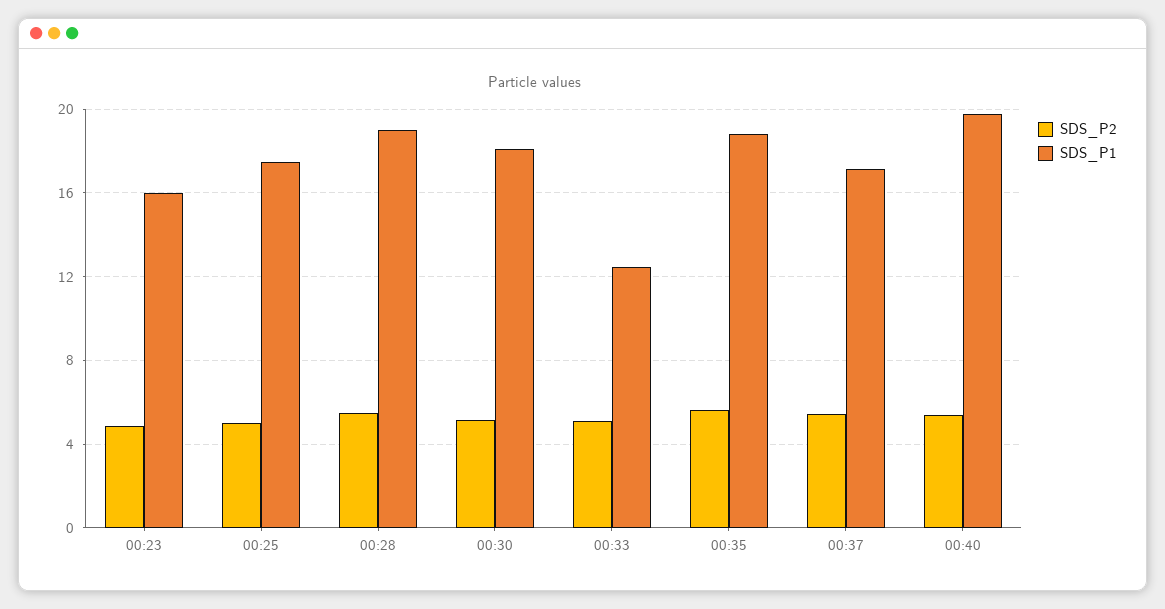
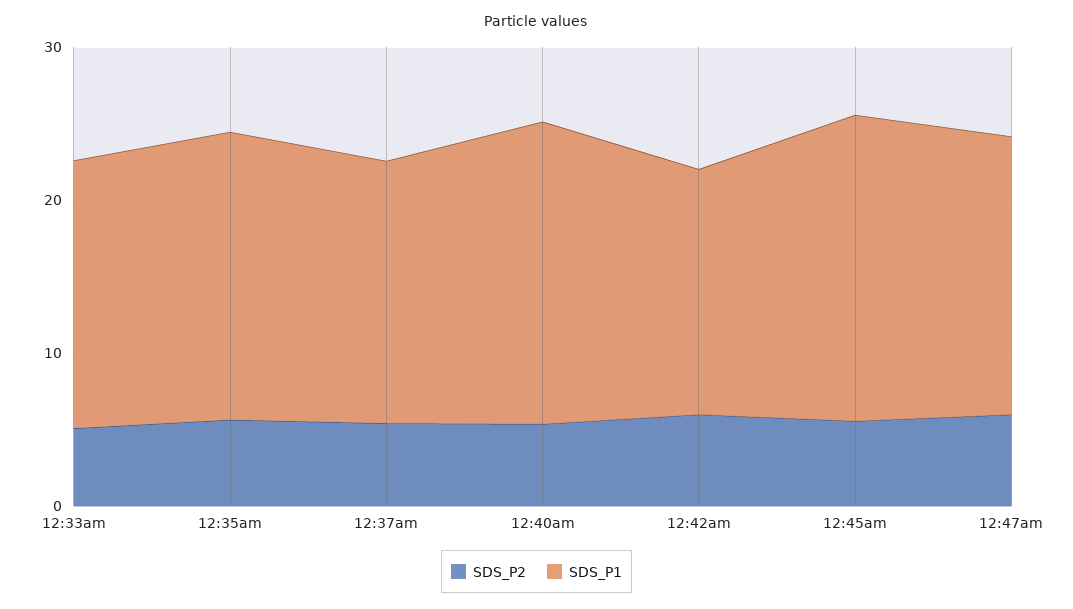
SDS_P2, 00:23: 5 -> none
SDS_P1, 00:23: 16 -> none
SDS_P2, 00:25: 5 -> none
SDS_P1, 00:25: 17.5 -> none
SDS_P2, 00:28: 5.5 -> none
SDS_P1, 00:28: 19 -> none
SDS_P2, 00:30: 5 -> none
SDS_P1, 00:30: 18 -> none
SDS_P1, 00:33: 12.5 -> 18
SDS_P2, 12:42am: none -> 6
SDS_P1, 12:42am: none -> 16
SDS_P2, 12:45am: none -> 6
SDS_P1, 12:45am: none -> 20
SDS_P2, 12:47am: none -> 6
SDS_P1, 12:47am: none -> 18

